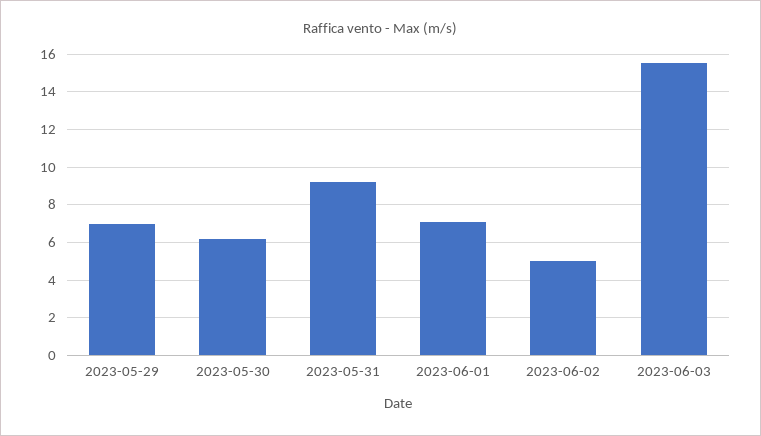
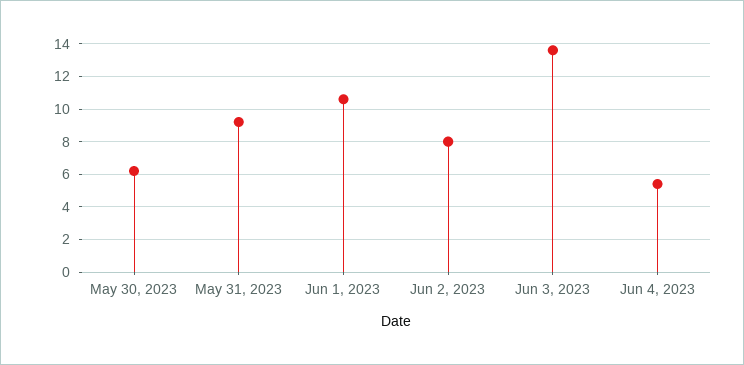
2023-05-29: 7 -> none
2023-06-01: 7 -> 10.5
2023-06-02: 5 -> 8
2023-06-03: 15.5 -> 13.5
Jun 4, 2023: none -> 5.5

